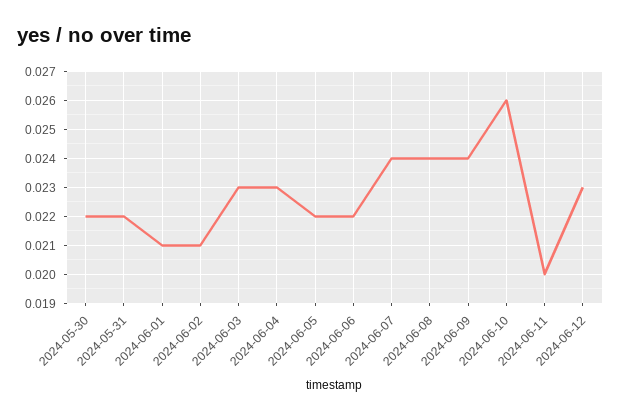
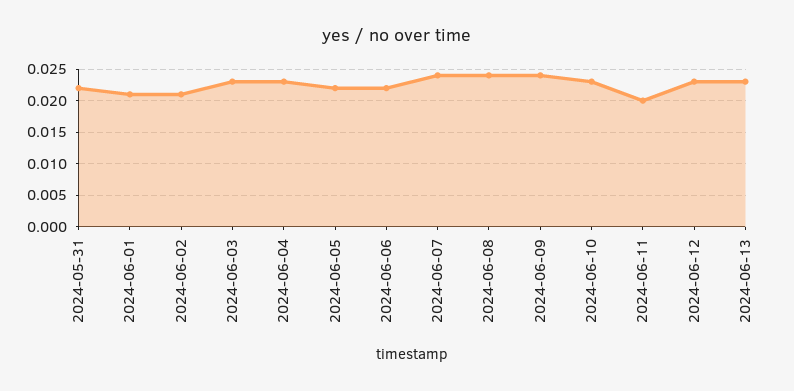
2024-05-30: 0.022 -> none
2024-06-10: 0.026 -> 0.023
2024-06-13: none -> 0.023

